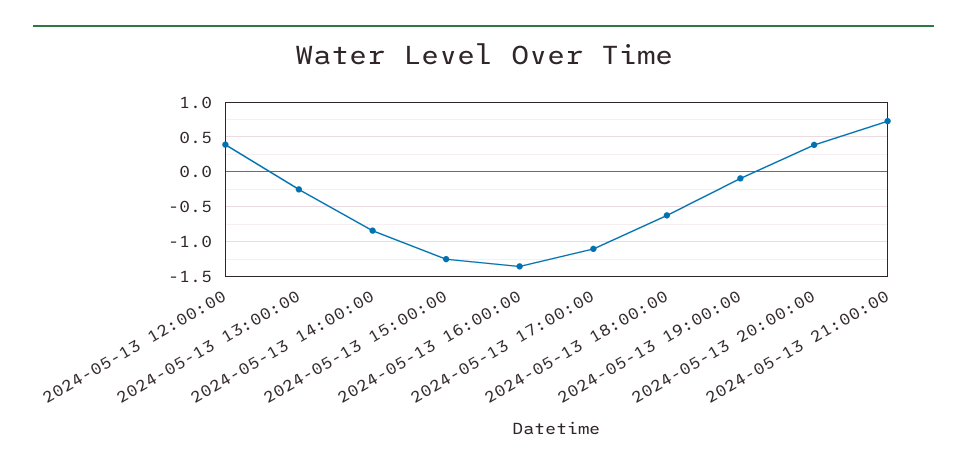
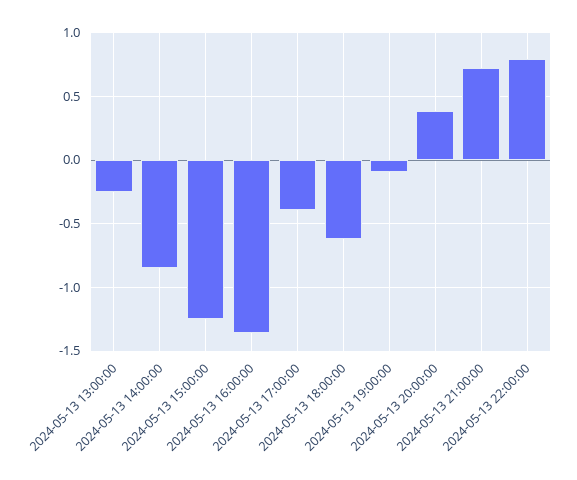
2024-05-13 12:00:00: 0.4 -> none
2024-05-13 17:00:00: -1.1 -> -0.4
2024-05-13 22:00:00: none -> 0.8

